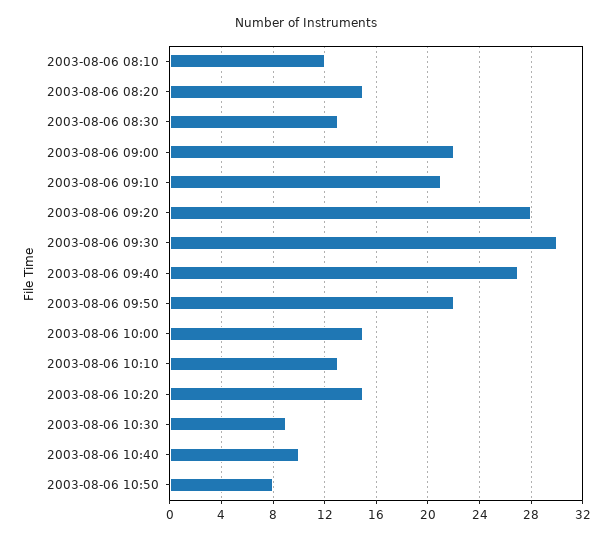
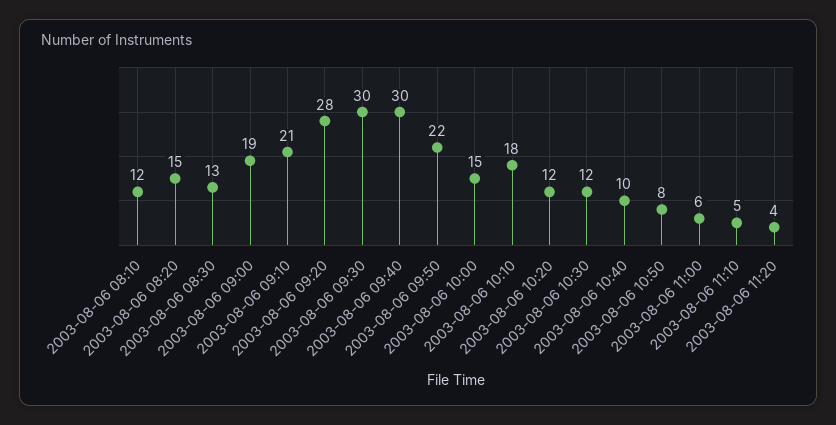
2003-08-06 09:00: 22 -> 19
2003-08-06 09:40: 27 -> 30
2003-08-06 10:10: 13 -> 18
2003-08-06 10:20: 15 -> 12
2003-08-06 10:30: 9 -> 12
2003-08-06 11:00: none -> 6
2003-08-06 11:10: none -> 5
2003-08-06 11:20: none -> 4

